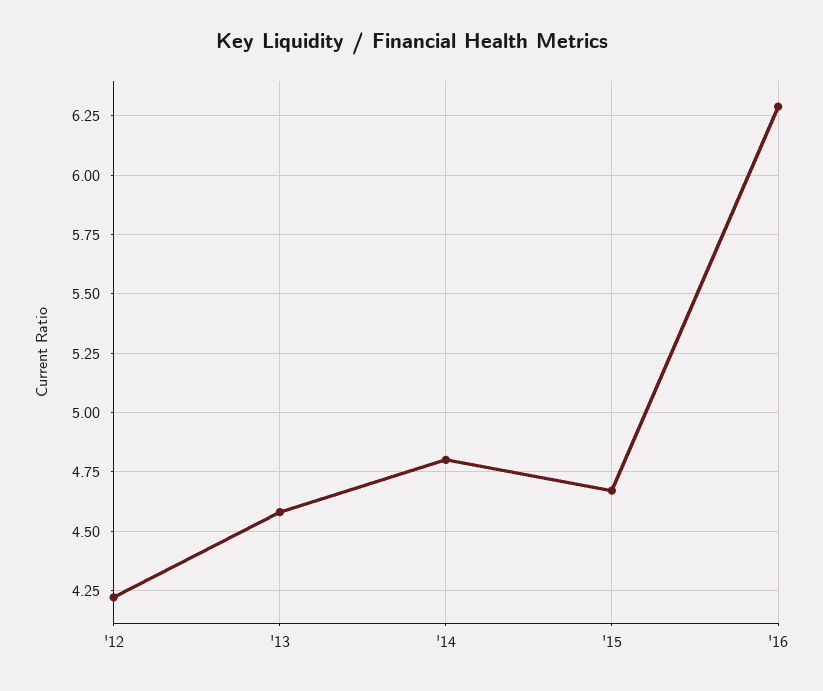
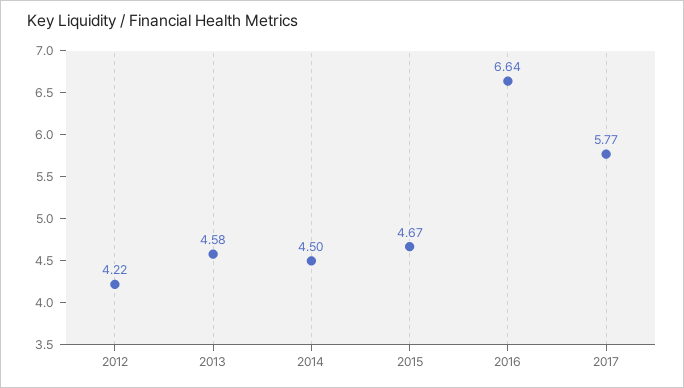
'14: 4.8 -> 4.5
'16: 6.3 -> 6.64
2017: none -> 5.77

